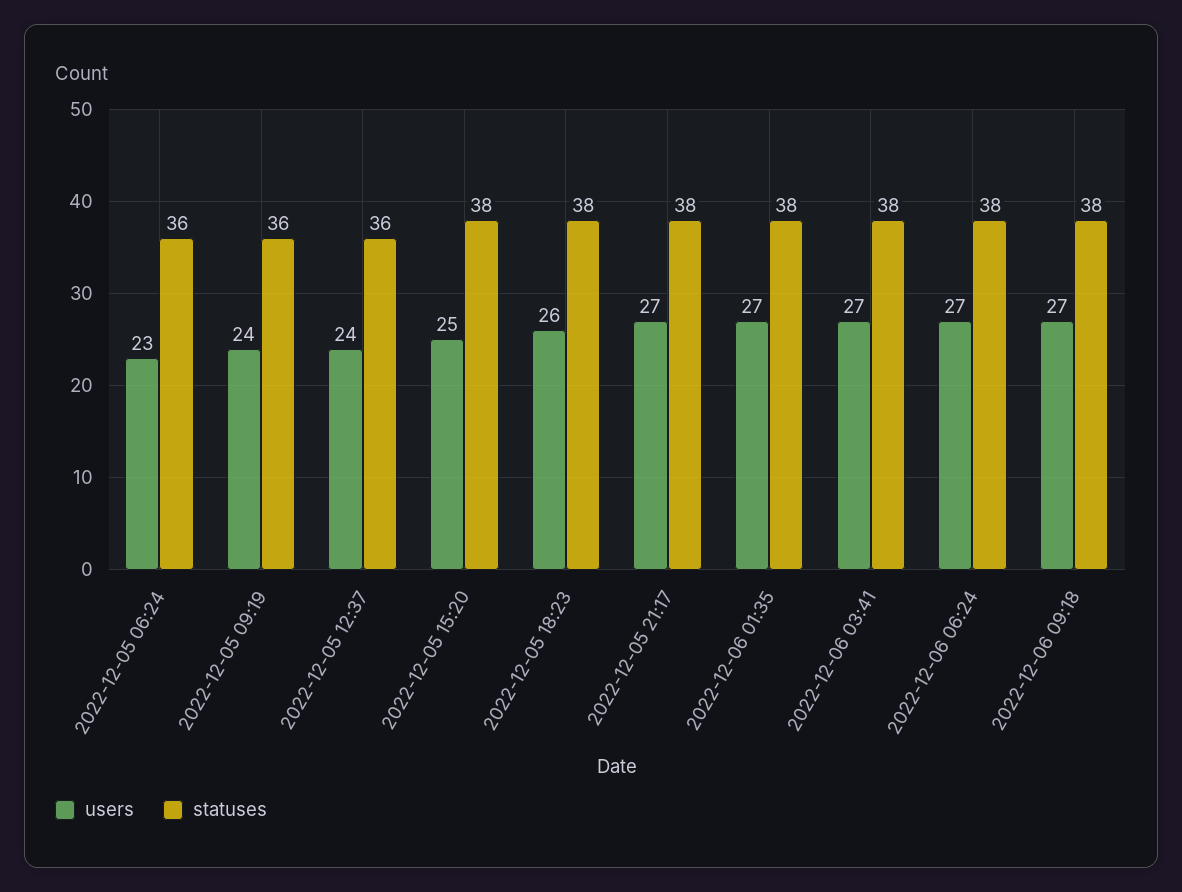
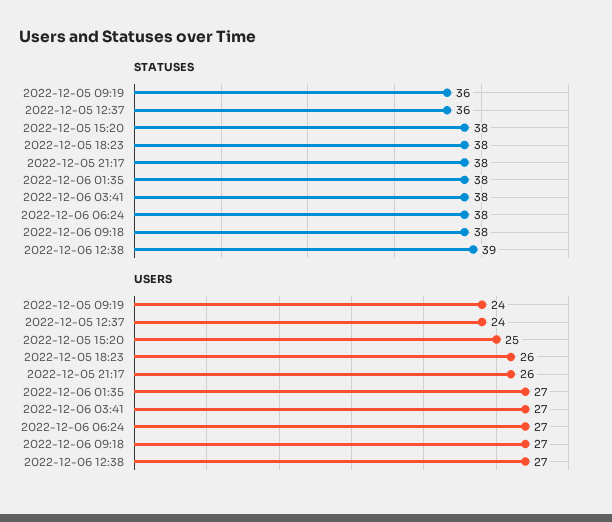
users, 2022-12-05 06:24: 23 -> none
statuses, 2022-12-05 06:24: 36 -> none
users, 2022-12-05 21:17: 27 -> 26
statuses, 2022-12-06 12:38: none -> 39
users, 2022-12-06 12:38: none -> 27

